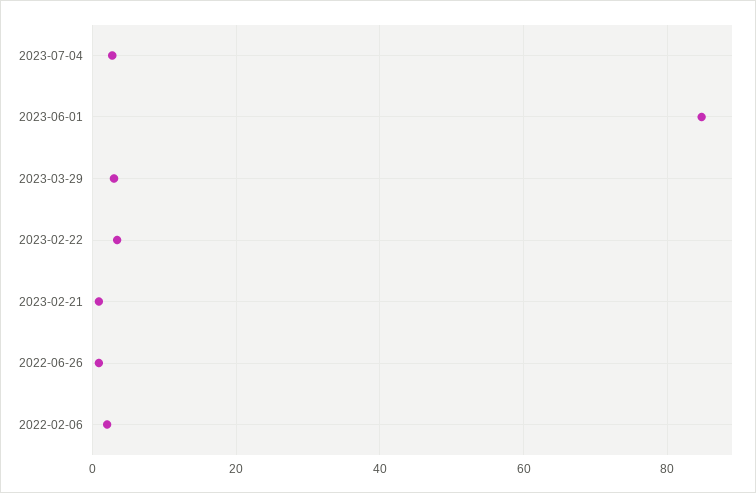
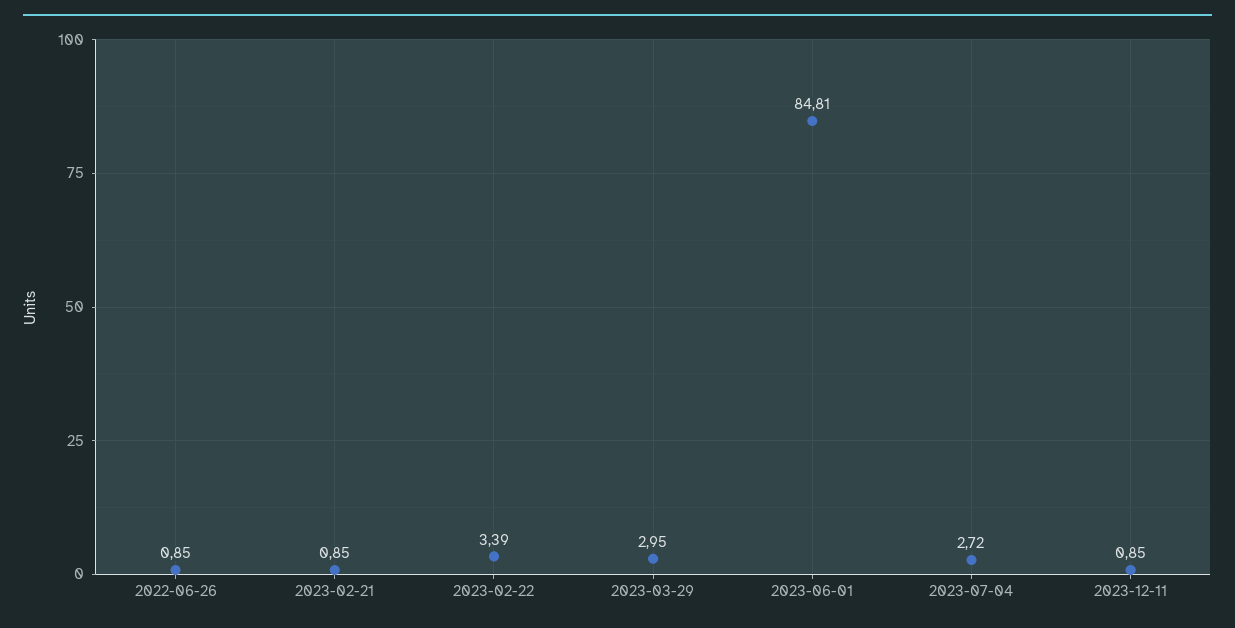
2022-02-06: 2 -> none
2023-12-11: none -> 0.85

